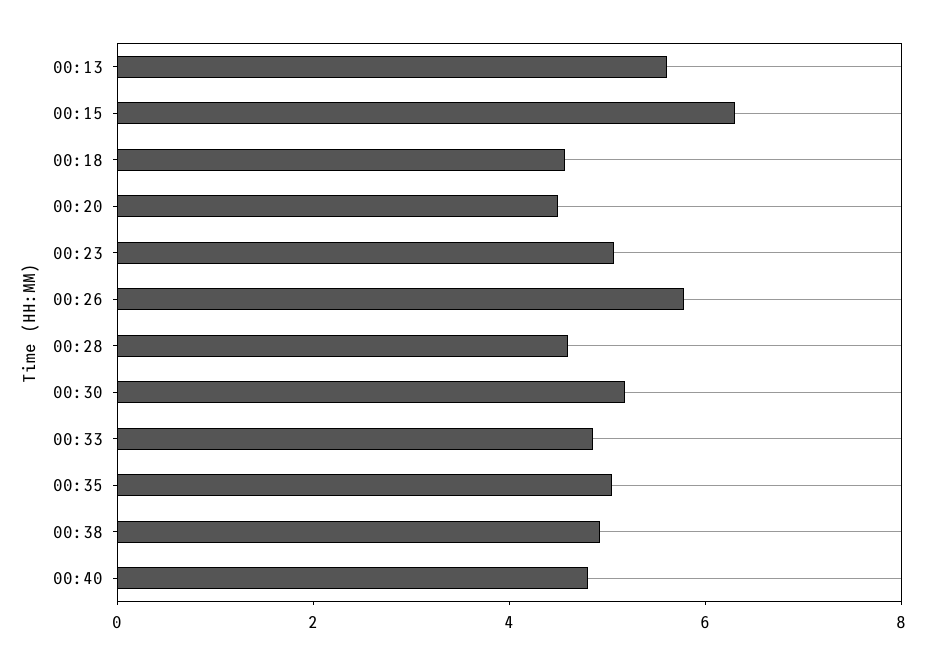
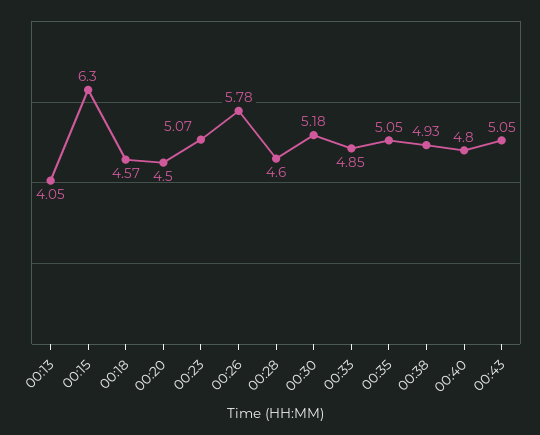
00:13: 5.5 -> 4.05
00:43: none -> 5.05

